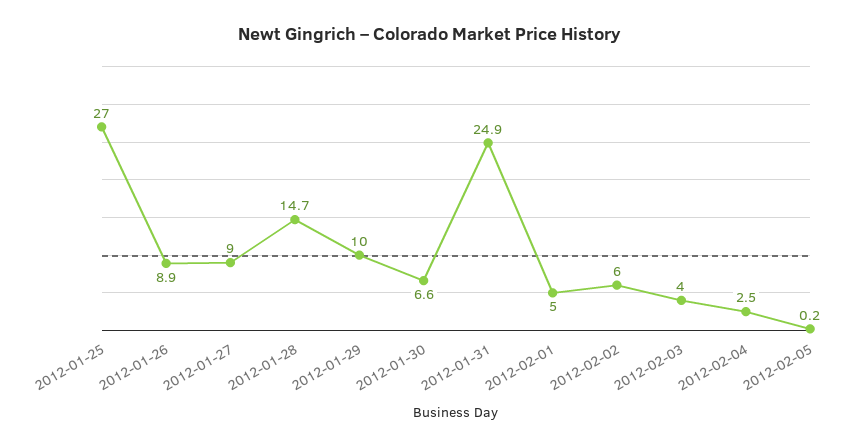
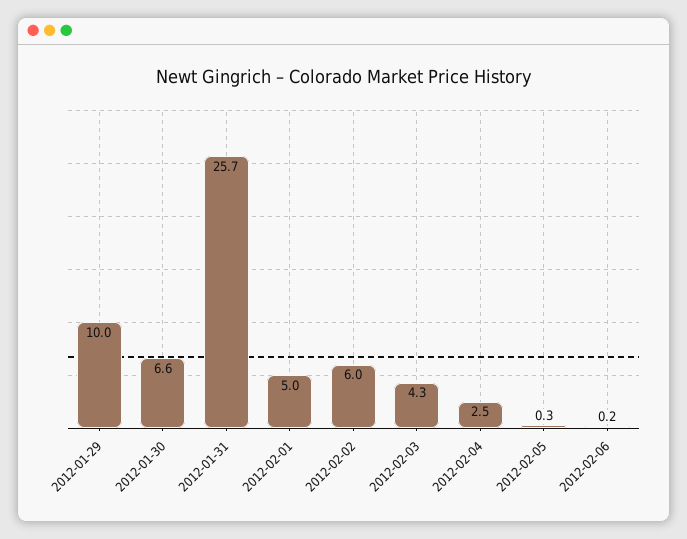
2012-01-25: 27 -> none
2012-01-26: 8.9 -> none
2012-01-27: 9 -> none
2012-01-28: 14.7 -> none
2012-01-31: 24.9 -> 25.7
2012-02-03: 4 -> 4.3
2012-02-05: 0.2 -> 0.3
2012-02-06: none -> 0.2

